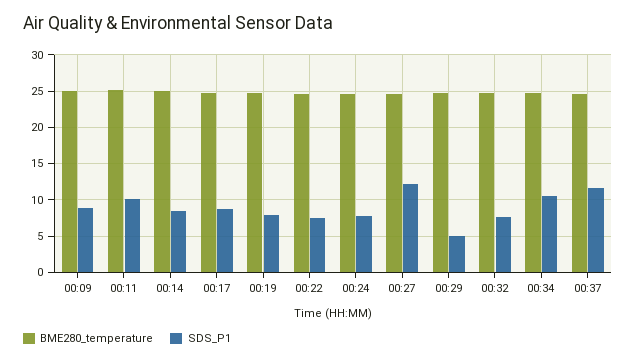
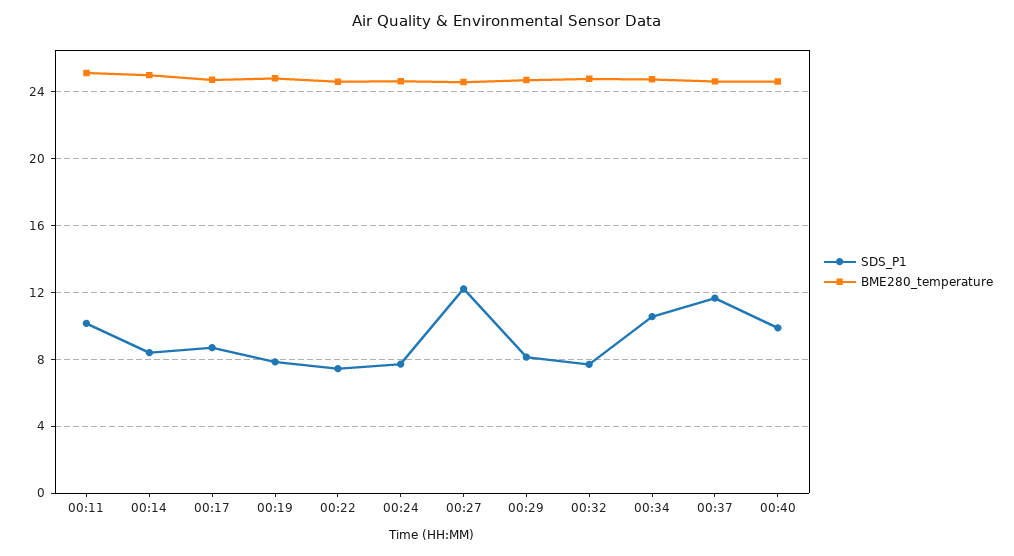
BME280_temperature, 00:09: 25 -> none
SDS_P1, 00:09: 9 -> none
SDS_P1, 00:29: 5 -> 8
SDS_P1, 00:40: none -> 10
BME280_temperature, 00:40: none -> 24.5

